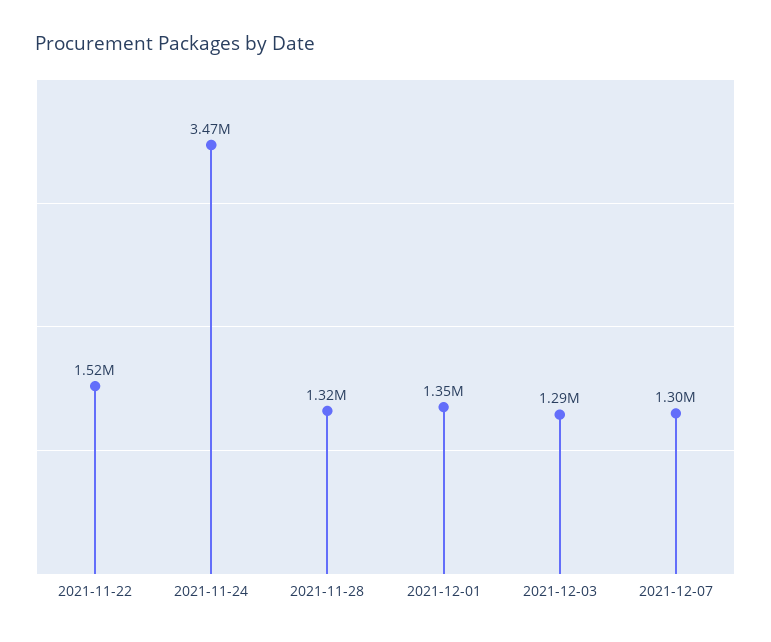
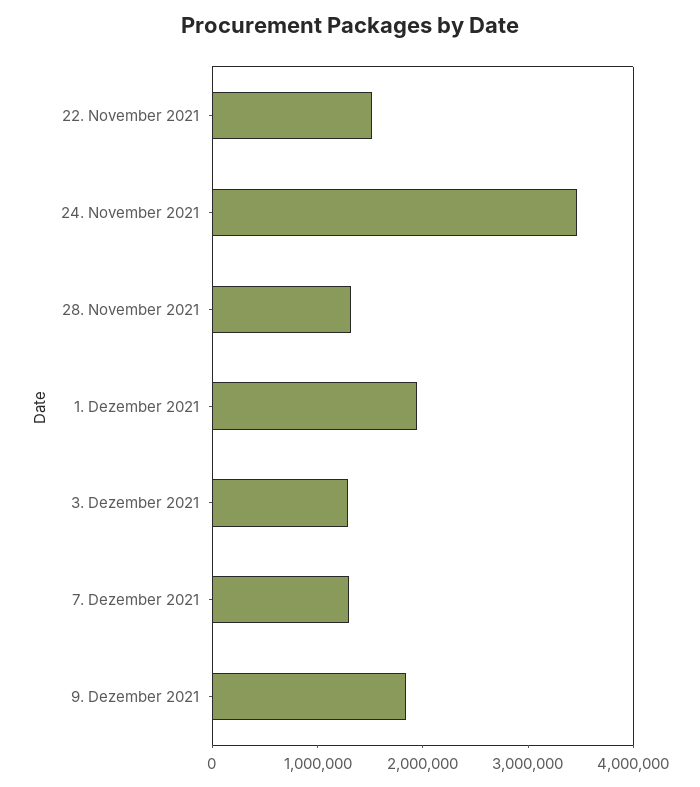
2021-12-01: 1350000 -> 2000000
9. Dezember 2021: none -> 1800000

